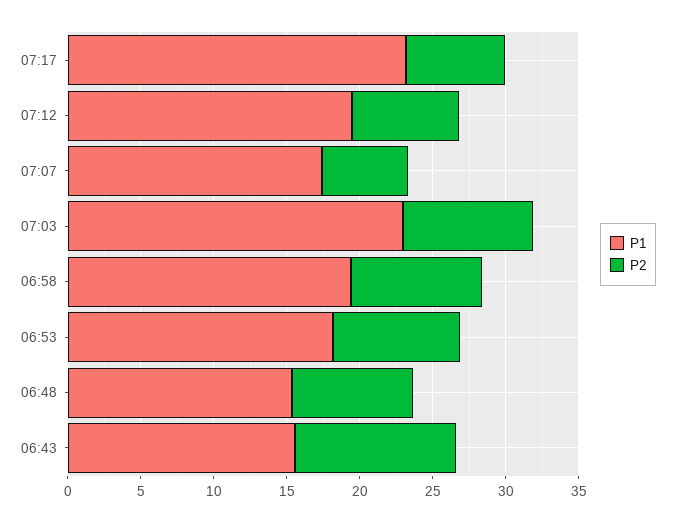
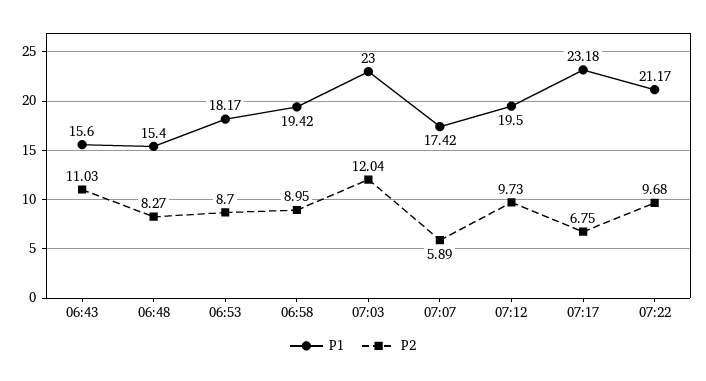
P2, 07:12: 7 -> 9.73
P2, 07:03: 9 -> 12.04
P1, 07:22: none -> 21.17
P2, 07:22: none -> 9.68

